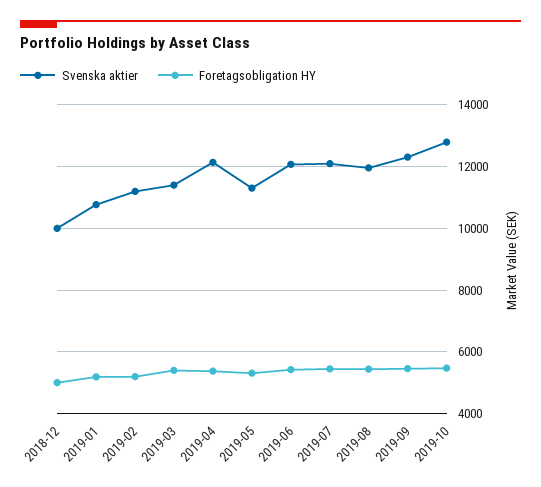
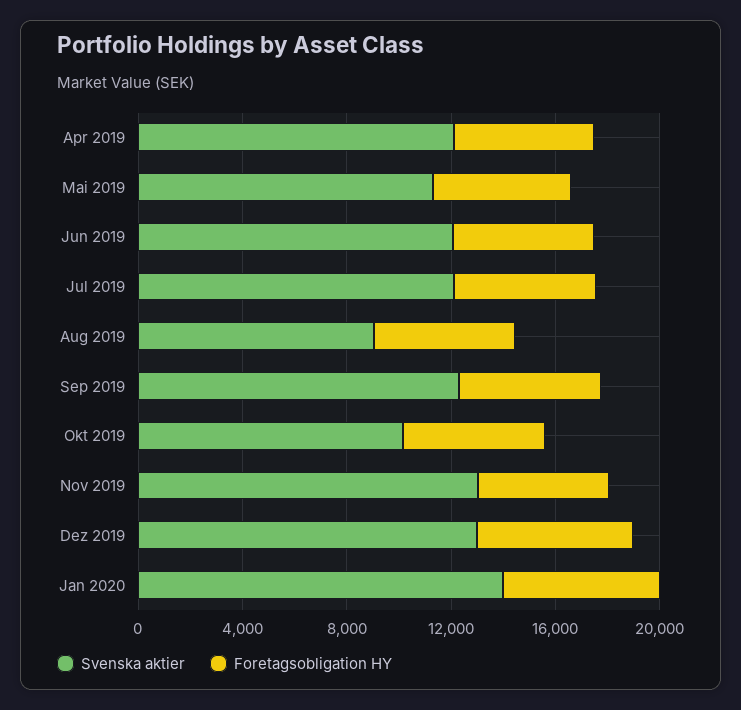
Svenska aktier, 2018-12: 10000 -> none
Foretagsobligation HY, 2018-12: 5000 -> none
Svenska aktier, 2019-01: 10800 -> none
Foretagsobligation HY, 2019-01: 5200 -> none
Svenska aktier, 2019-02: 11200 -> none
Foretagsobligation HY, 2019-02: 5200 -> none
Svenska aktier, 2019-03: 11400 -> none
Foretagsobligation HY, 2019-03: 5400 -> none
Svenska aktier, 2019-08: 12000 -> 9000
Svenska aktier, 2019-10: 12800 -> 10000
Svenska aktier, Nov 2019: none -> 13000
Foretagsobligation HY, Nov 2019: none -> 5000
Svenska aktier, Dez 2019: none -> 13000
Foretagsobligation HY, Dez 2019: none -> 6000
Svenska aktier, Jan 2020: none -> 14000
Foretagsobligation HY, Jan 2020: none -> 6000

